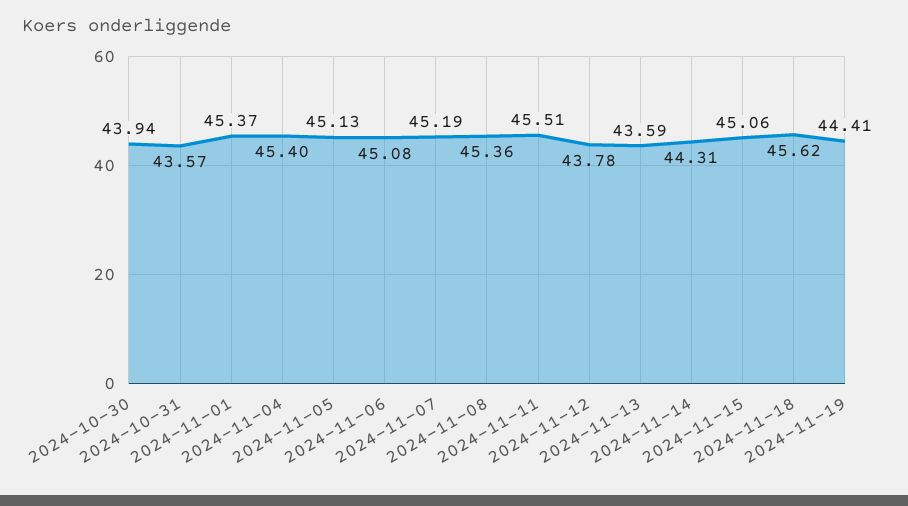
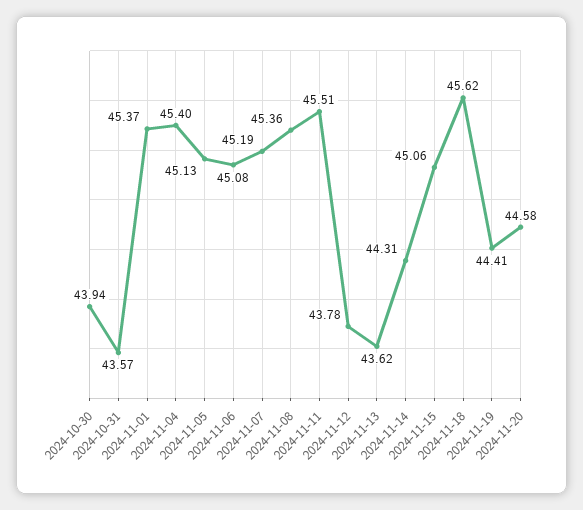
2024-11-13: 43.59 -> 43.62
2024-11-20: none -> 44.58

